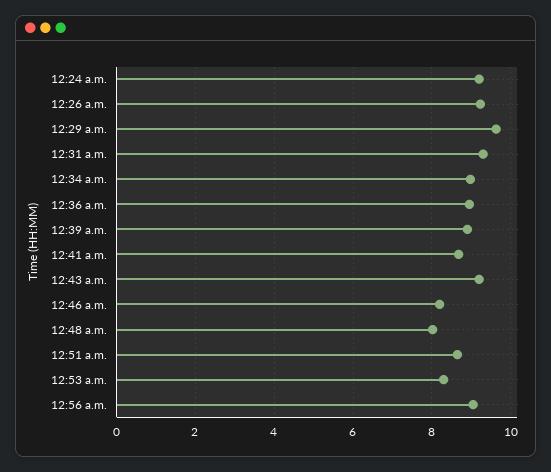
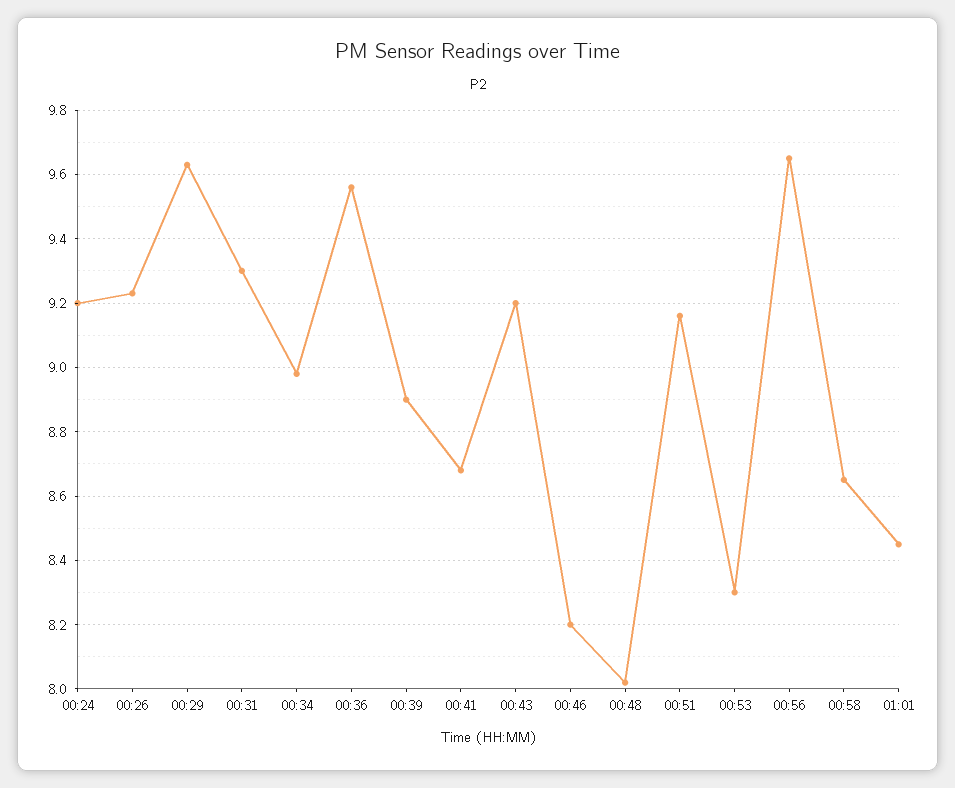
12:36 a.m.: 9 -> 9.55
12:51 a.m.: 8.6 -> 9.15
12:56 a.m.: 9 -> 9.65
00:58: none -> 8.65
01:01: none -> 8.45

